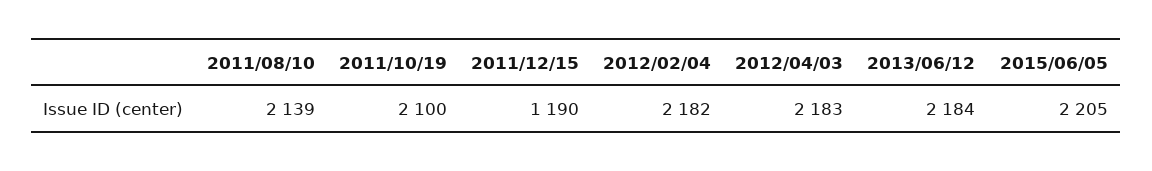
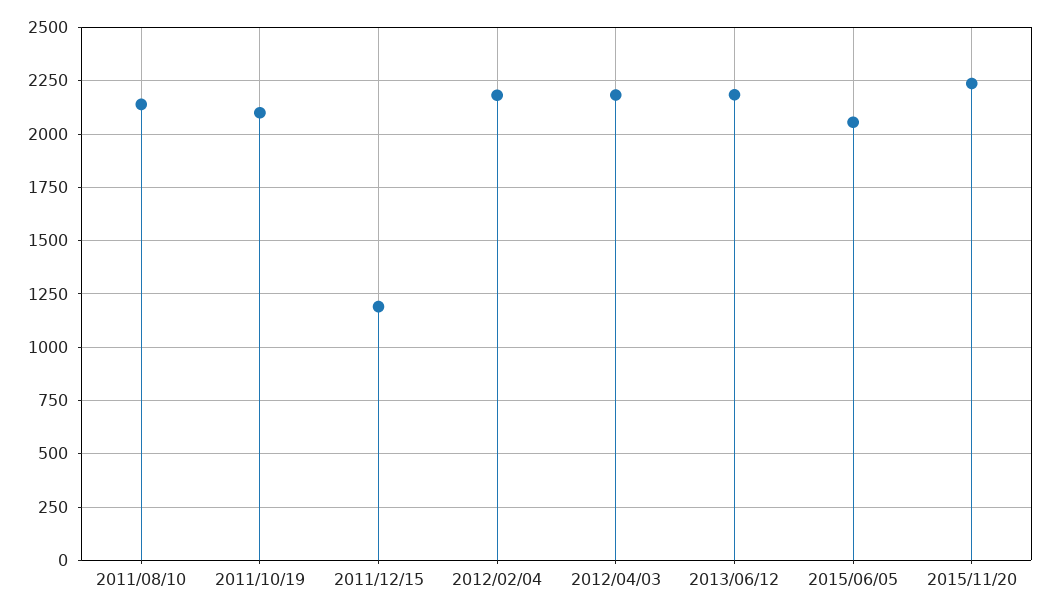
2015/06/05: 2205 -> 2050
2015/11/20: none -> 2250

